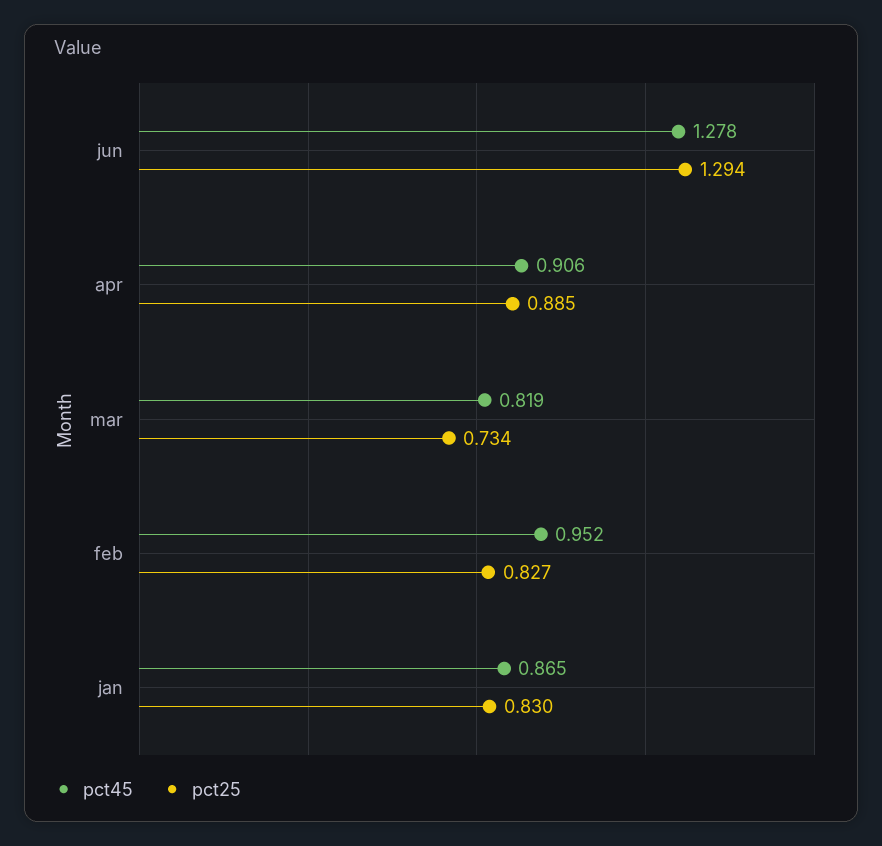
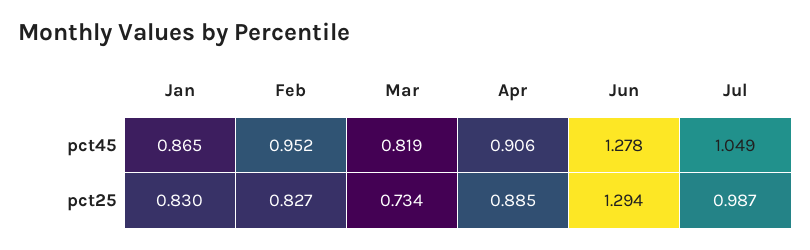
pct45, Jul: none -> 1.049
pct25, Jul: none -> 0.987

